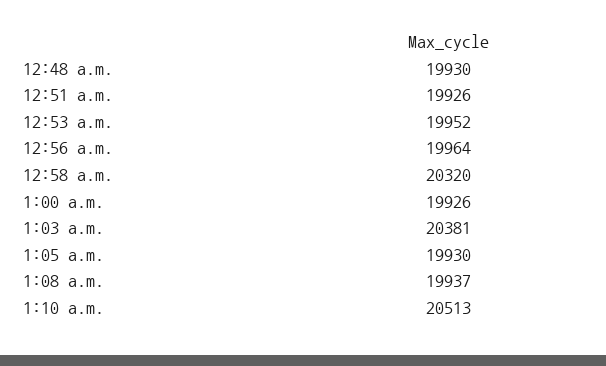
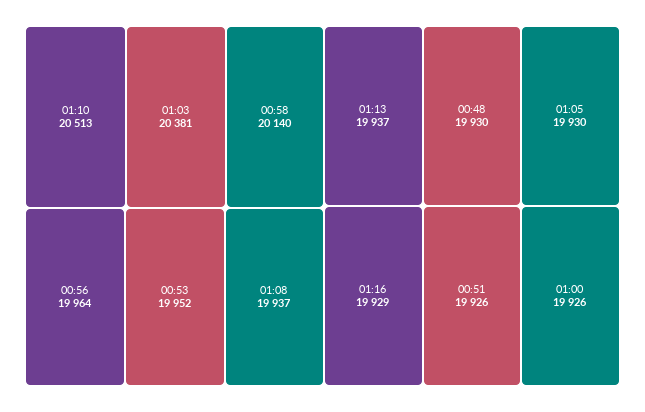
12:58 a.m.: 20320 -> 20140
01:13: none -> 19937
01:16: none -> 19929

